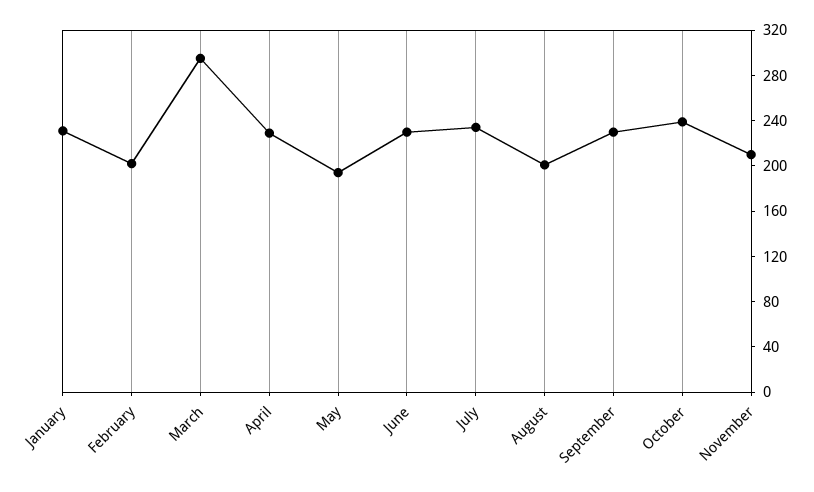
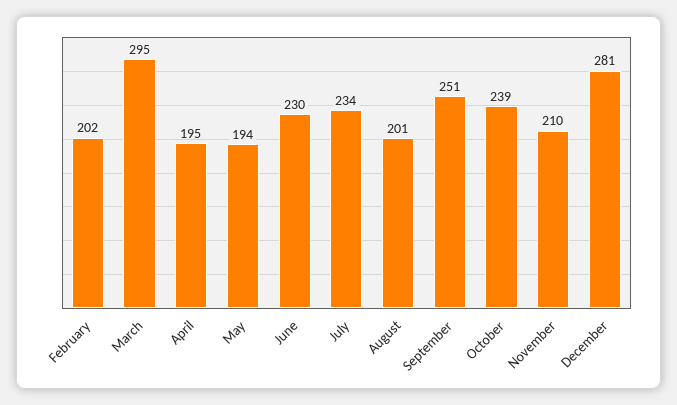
January: 230 -> none
April: 230 -> 195
September: 230 -> 251
December: none -> 281

